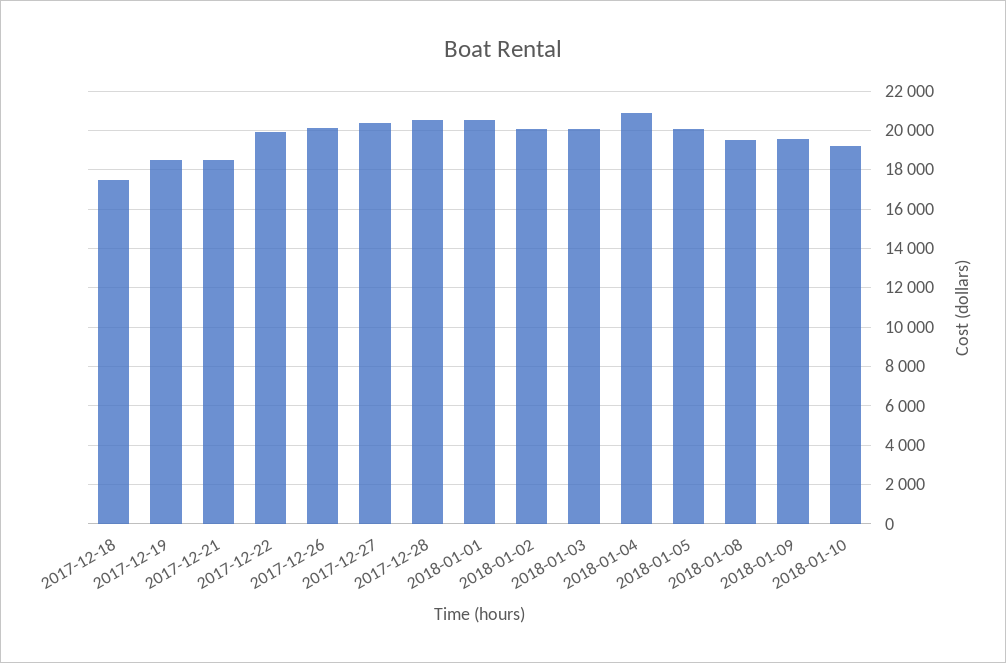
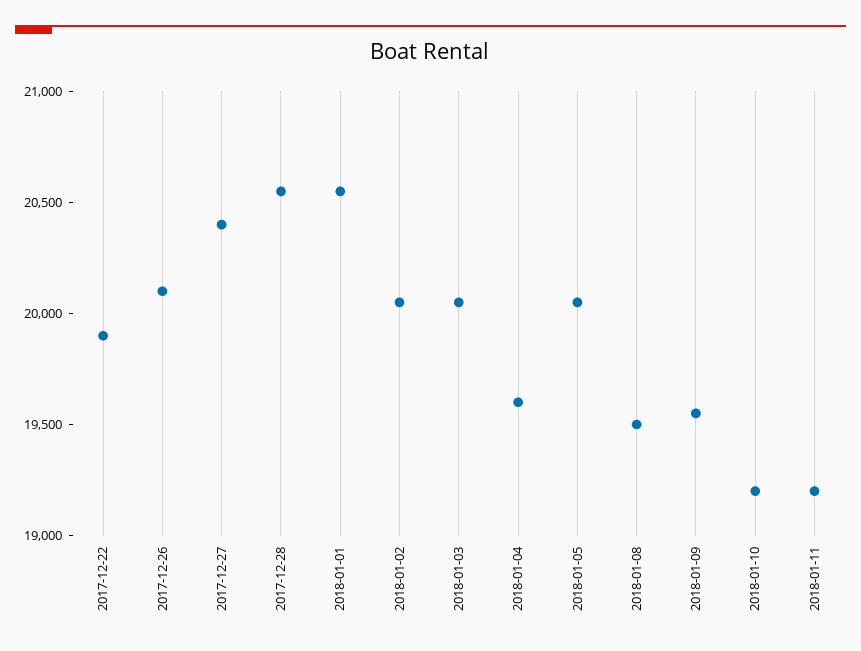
2017-12-18: 17500 -> none
2017-12-19: 18500 -> none
2017-12-21: 18500 -> none
2018-01-04: 21000 -> 19600
2018-01-11: none -> 19200

